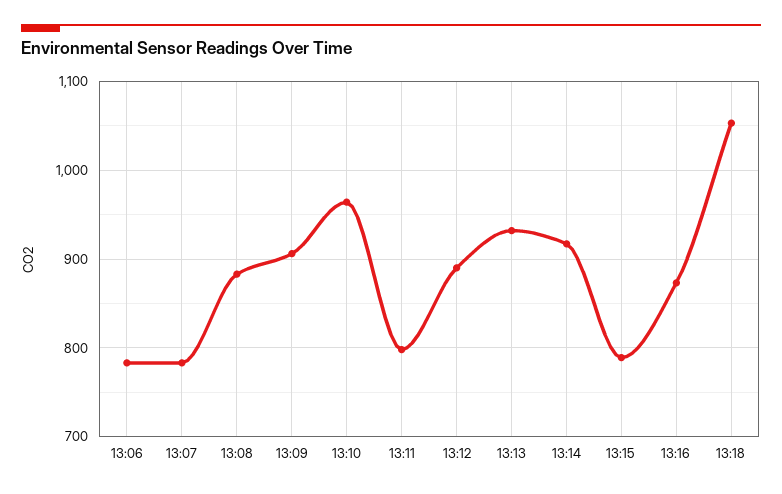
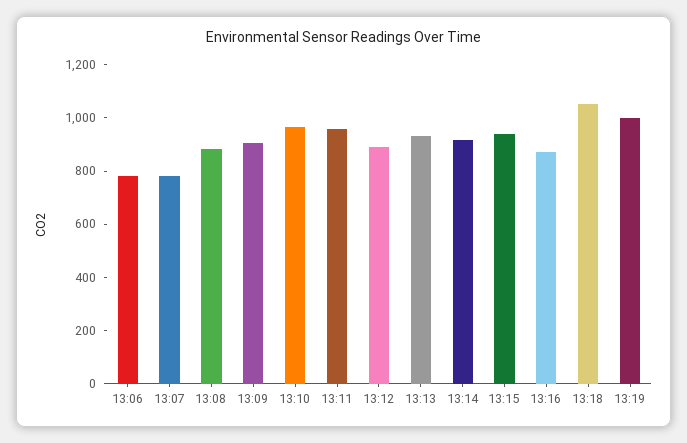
13:11: 800 -> 950
13:15: 790 -> 950
13:19: none -> 1000

